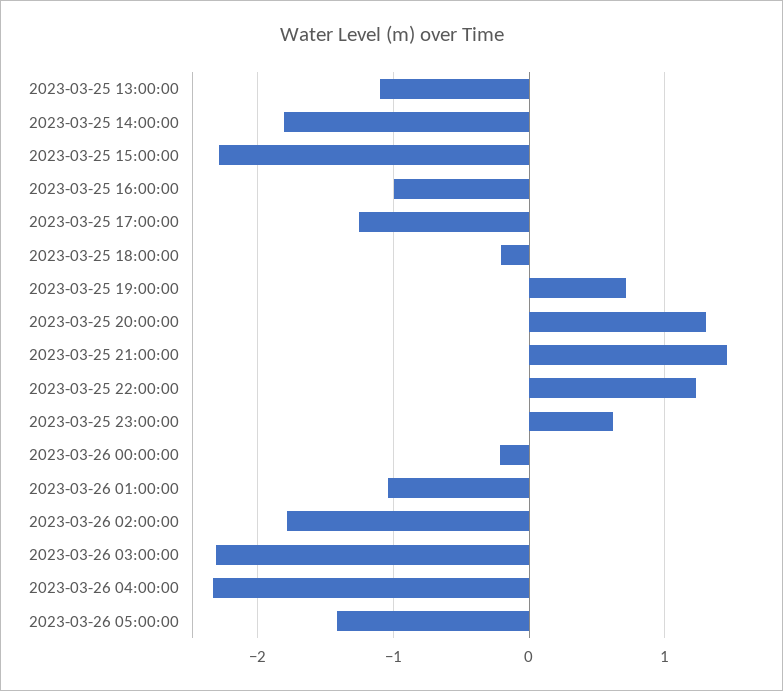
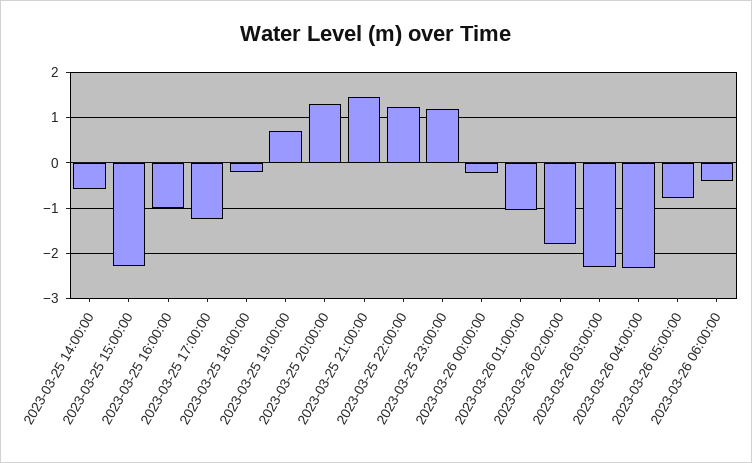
2023-03-25 13:00:00: -1.1 -> none
2023-03-25 14:00:00: -1.8 -> -0.6
2023-03-25 23:00:00: 0.6 -> 1.2
2023-03-26 05:00:00: -1.4 -> -0.8
2023-03-26 06:00:00: none -> -0.4

